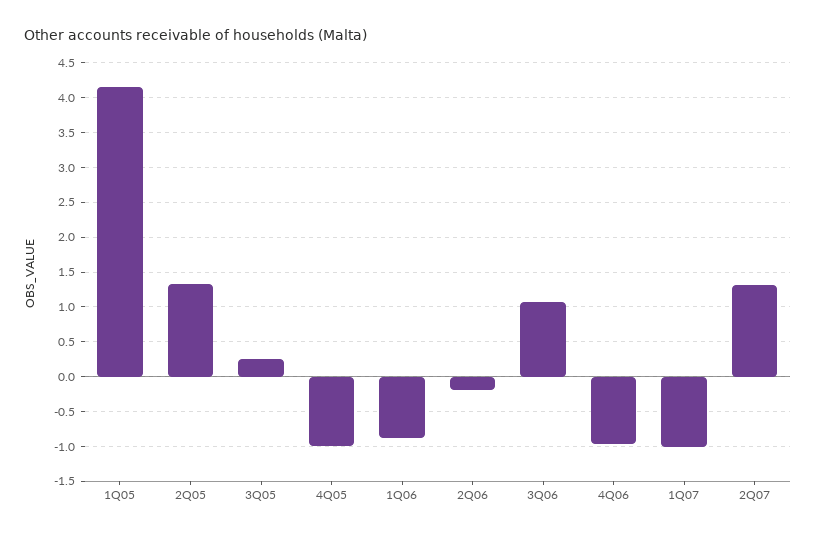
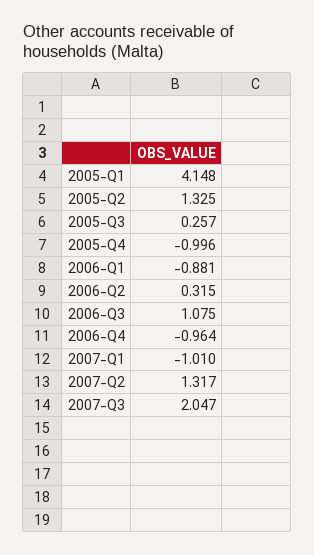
2Q06: -0.2 -> 0.315
2007-Q3: none -> 2.047

